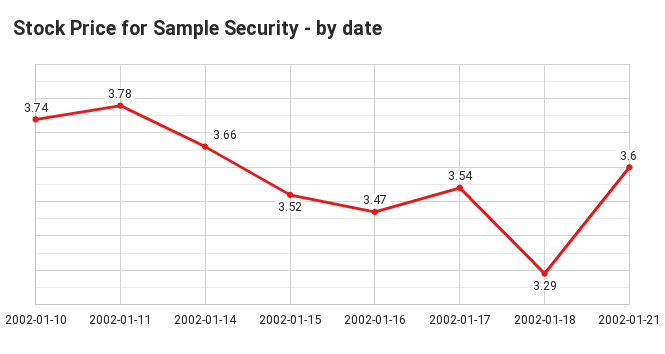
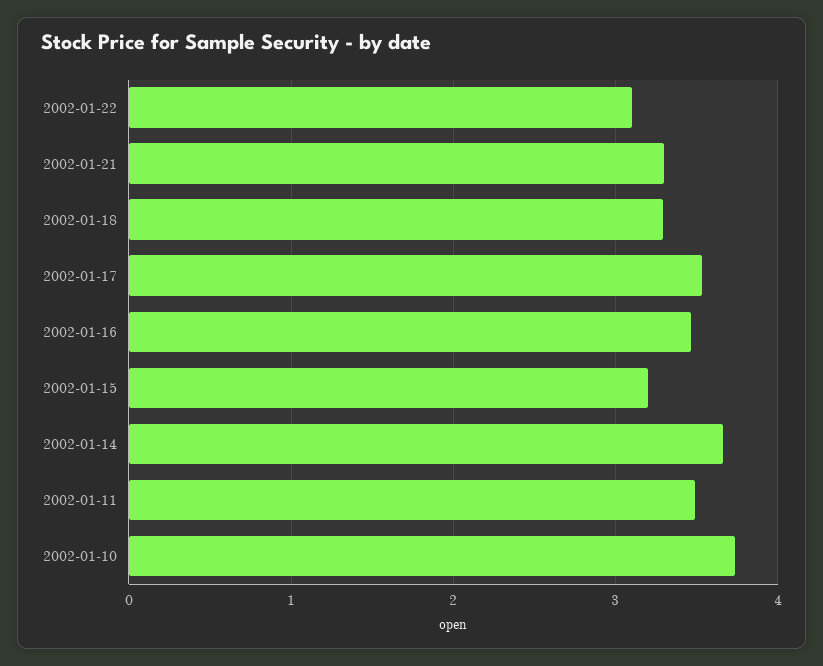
2002-01-11: 3.78 -> 3.5
2002-01-15: 3.52 -> 3.2
2002-01-21: 3.6 -> 3.3
2002-01-22: none -> 3.1

